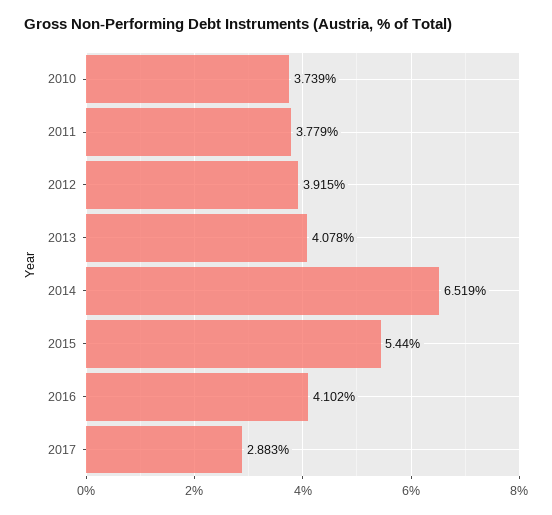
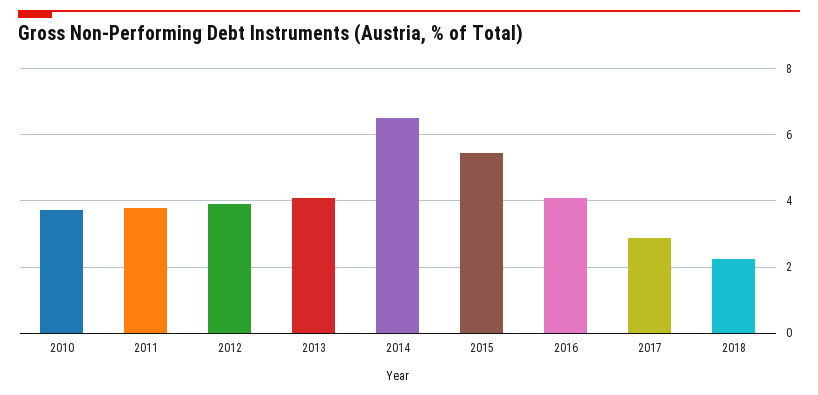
2018: none -> 2.2

